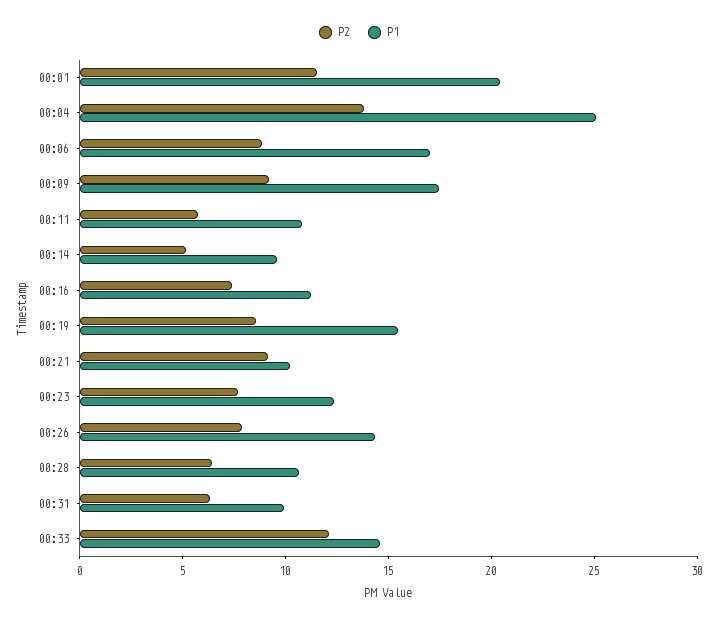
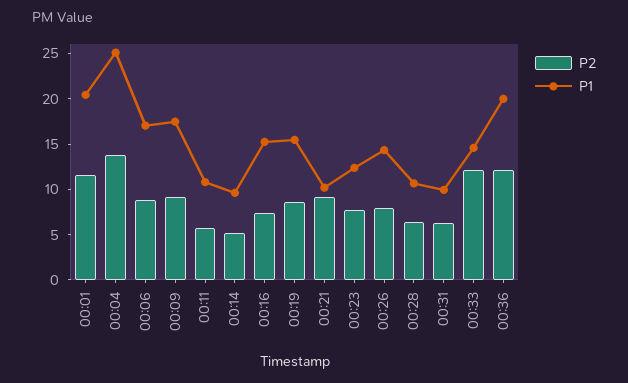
P1, 00:16: 11 -> 15
P2, 00:36: none -> 12
P1, 00:36: none -> 20

